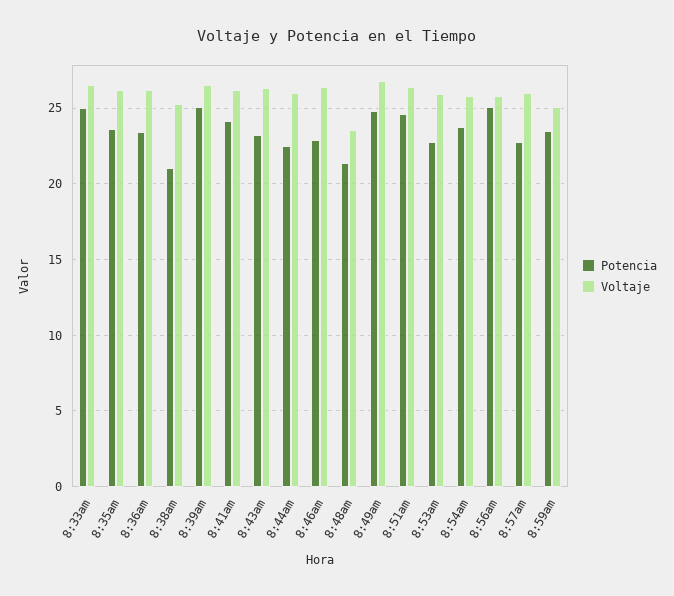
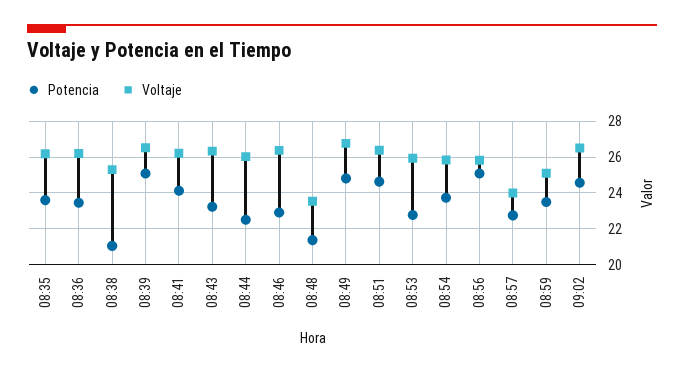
Potencia, 8:33am: 25 -> none
Voltaje, 8:33am: 26.5 -> none
Voltaje, 8:57am: 26 -> 24
Potencia, 09:02: none -> 24.5
Voltaje, 09:02: none -> 26.5

